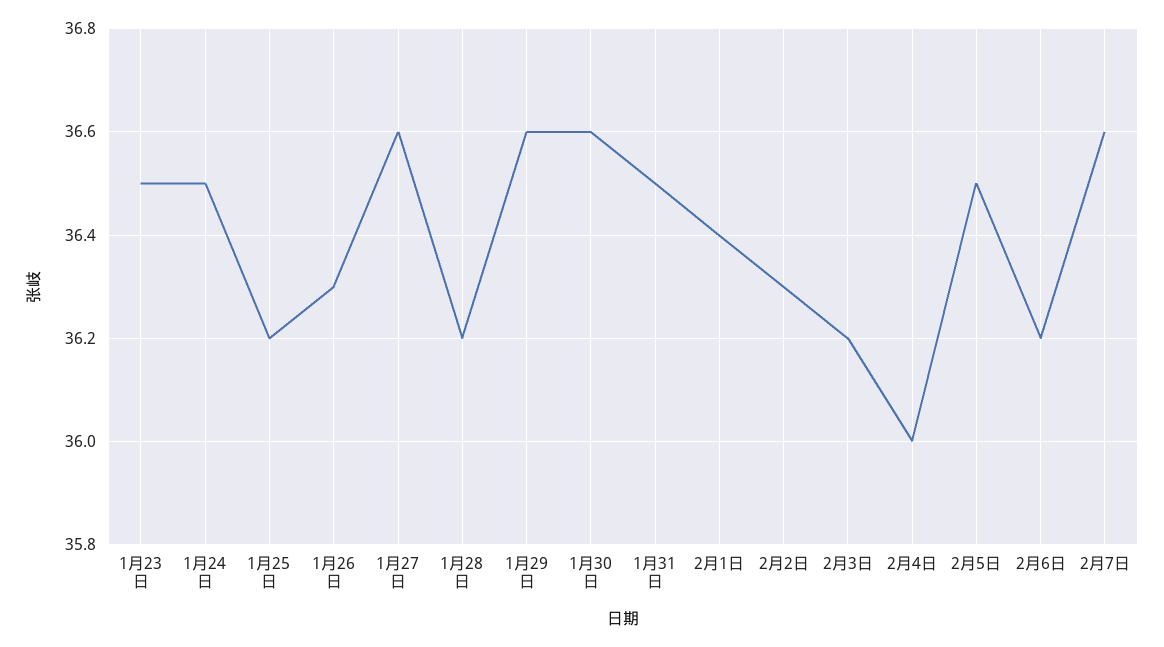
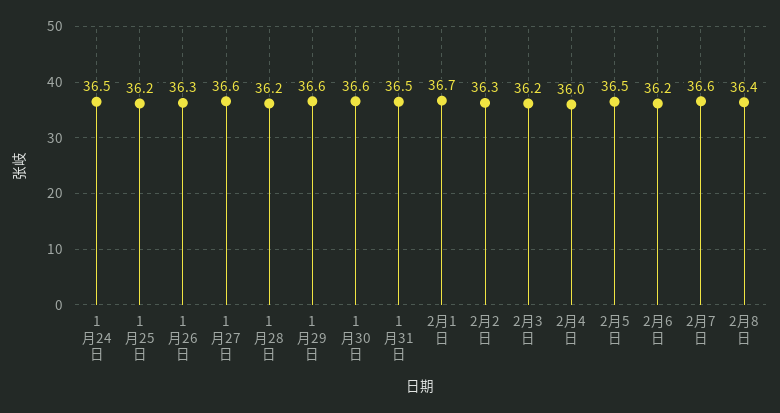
1月23日: 36.5 -> none
2月1日: 36.4 -> 36.7
2月8日: none -> 36.4

